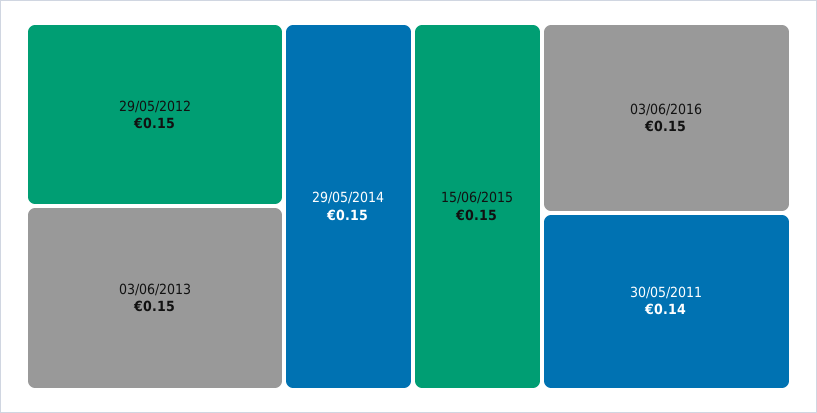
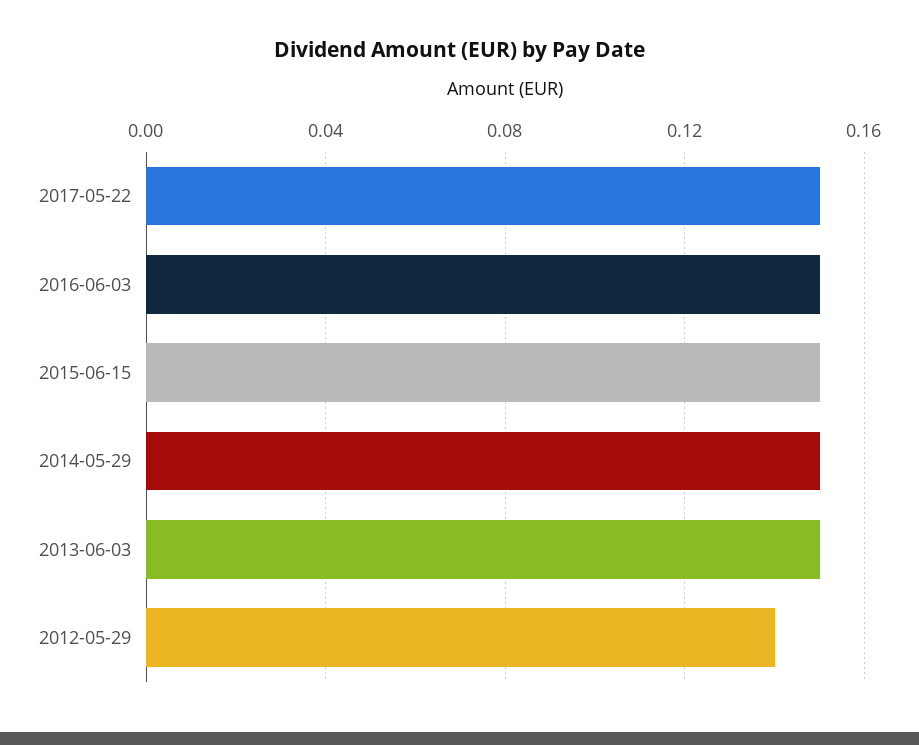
29/05/2012: 0.15 -> 0.14
30/05/2011: 0.14 -> none
2017-05-22: none -> 0.15

